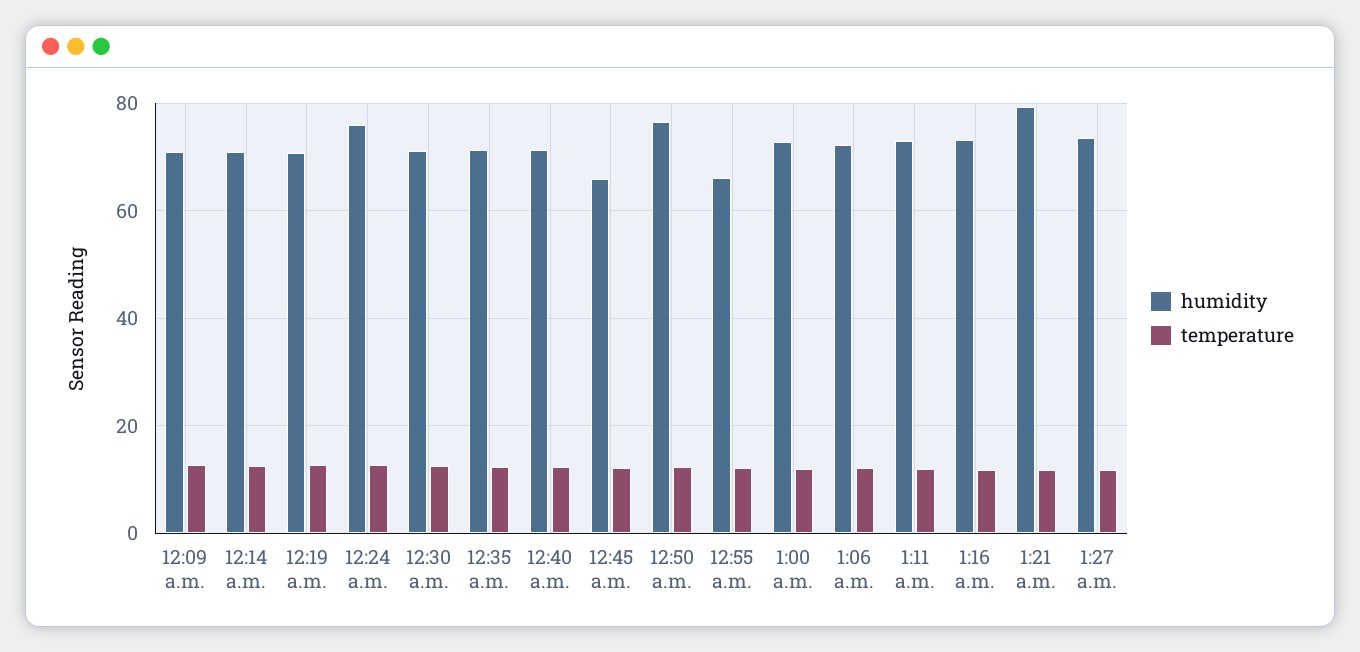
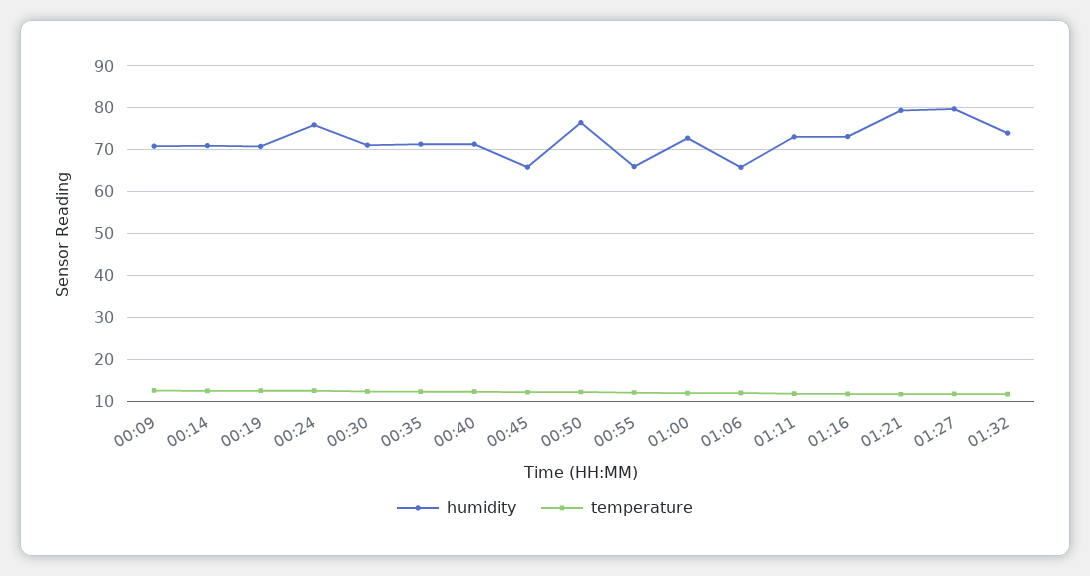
humidity, 1:06 a.m.: 72 -> 66
humidity, 1:27 a.m.: 74 -> 80
humidity, 01:32: none -> 74
temperature, 01:32: none -> 12

